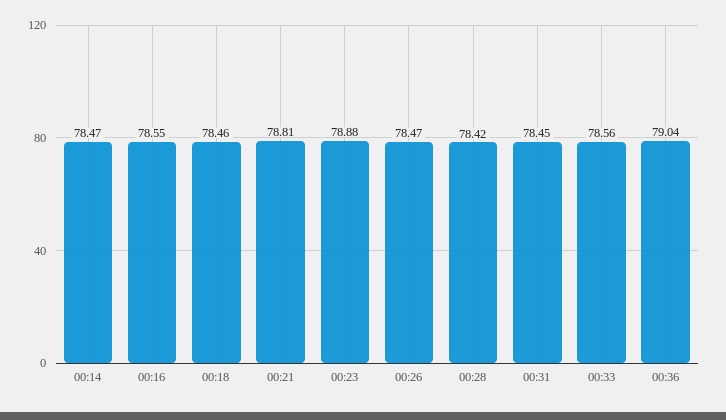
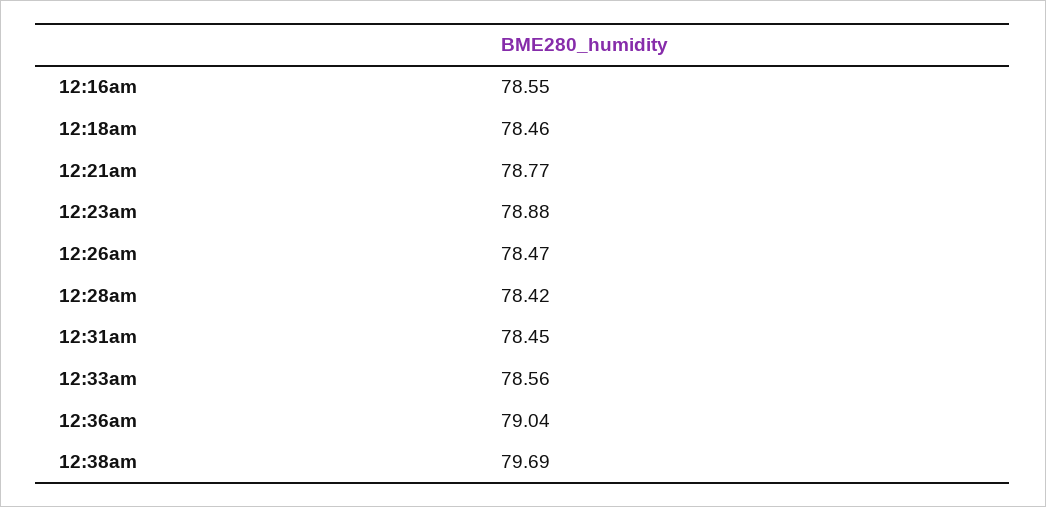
00:14: 78.47 -> none
00:21: 78.81 -> 78.77
12:38am: none -> 79.69

